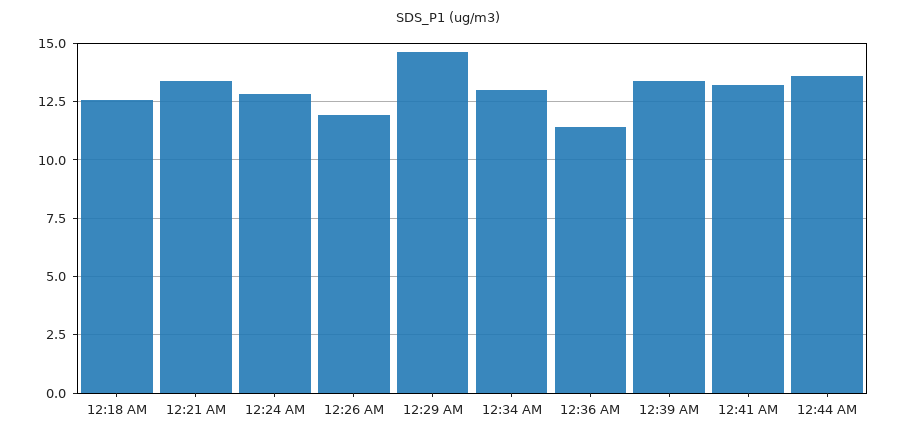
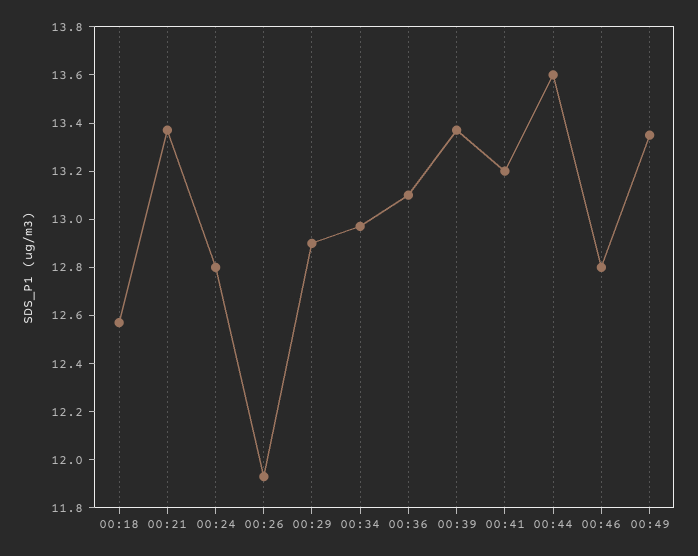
12:29 AM: 14.5 -> 12.9
12:36 AM: 11.5 -> 13.1
00:46: none -> 12.8
00:49: none -> 13.35

